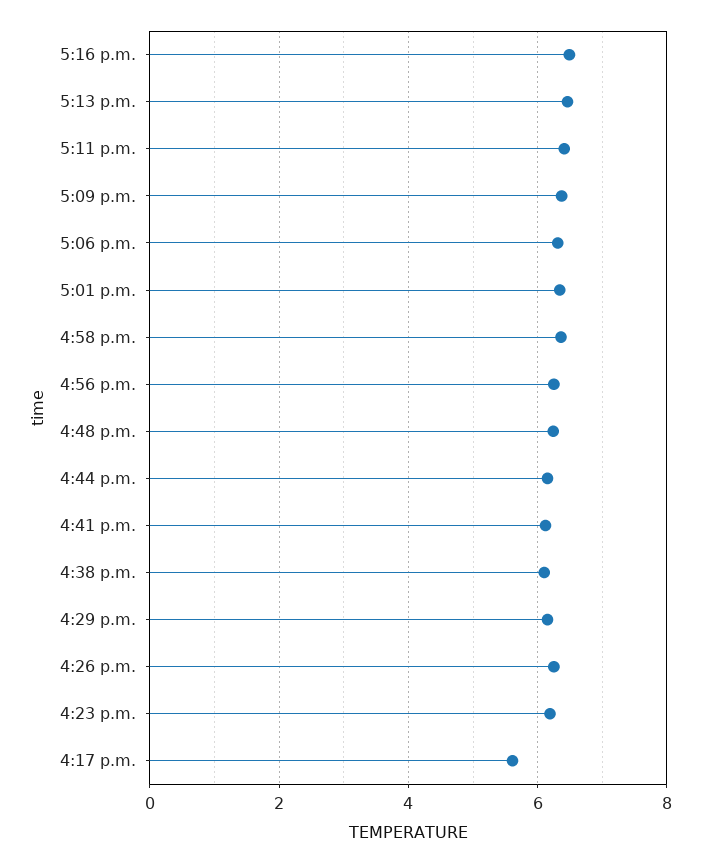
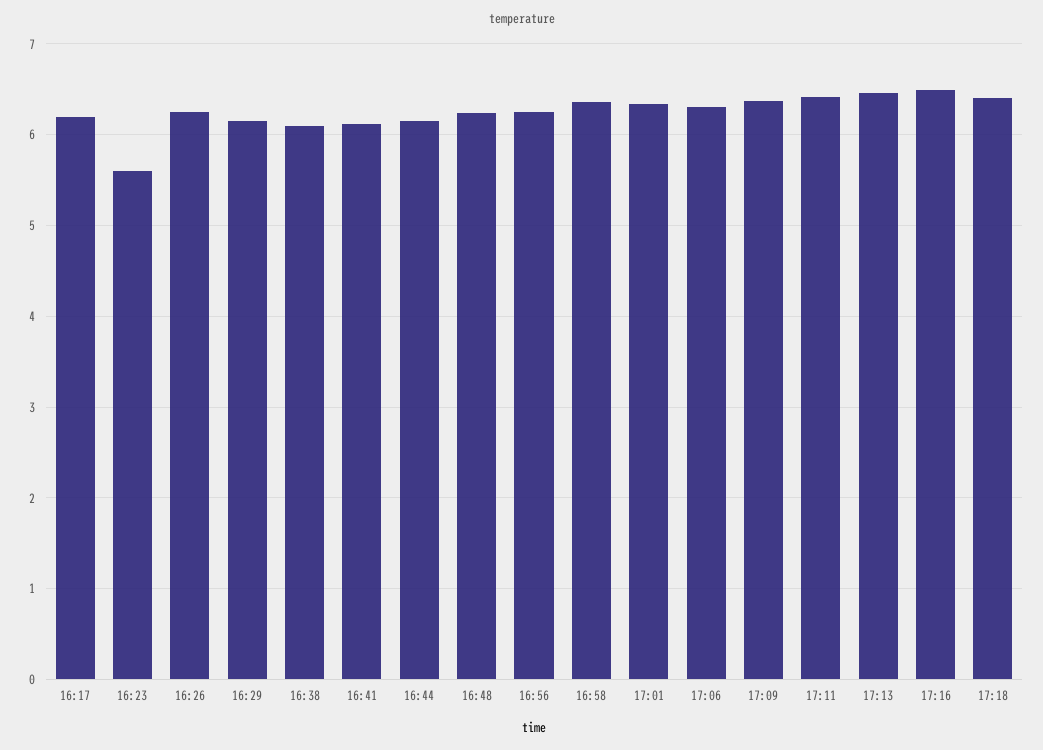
4:23 p.m.: 6.2 -> 5.6
4:17 p.m.: 5.6 -> 6.2
17:18: none -> 6.4

